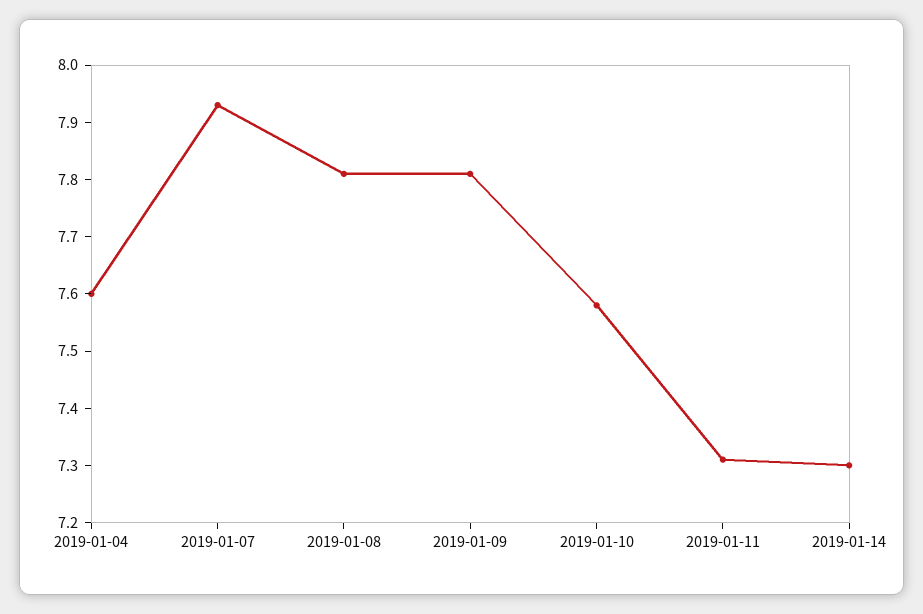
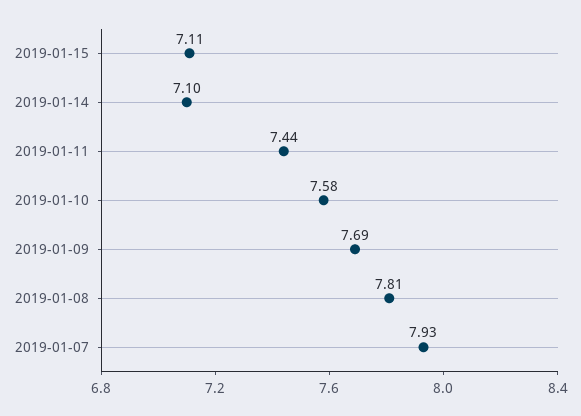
2019-01-04: 7.6 -> none
2019-01-09: 7.8 -> 7.69
2019-01-11: 7.3 -> 7.44
2019-01-14: 7.3 -> 7.1
2019-01-15: none -> 7.11

